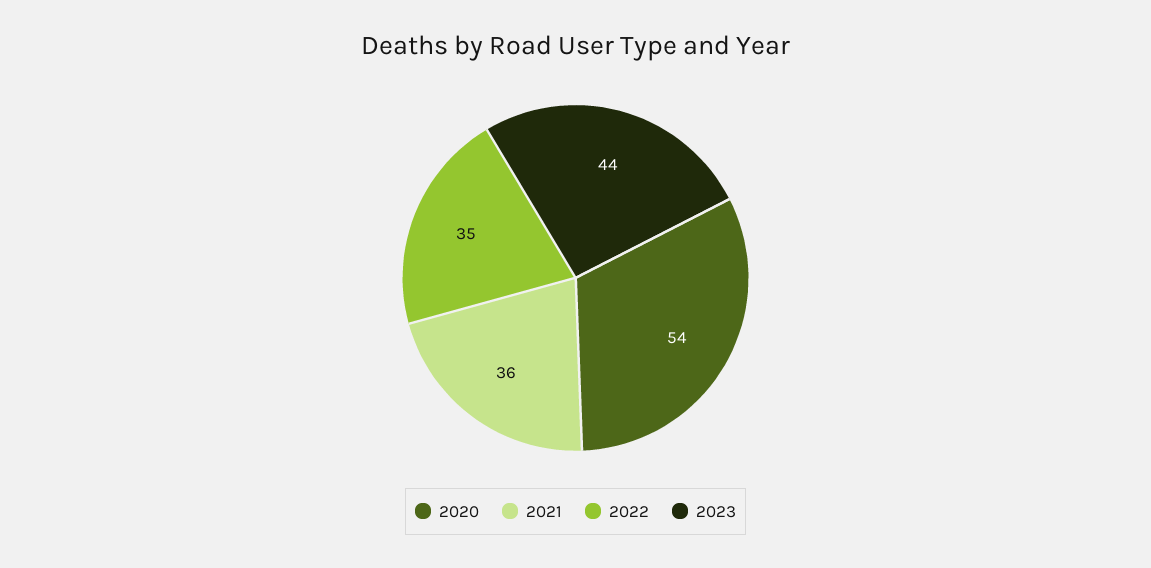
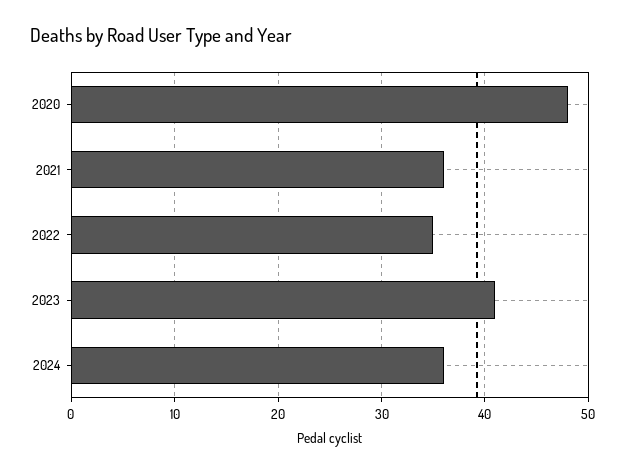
2020: 54 -> 48
2023: 44 -> 41
2024: none -> 36

